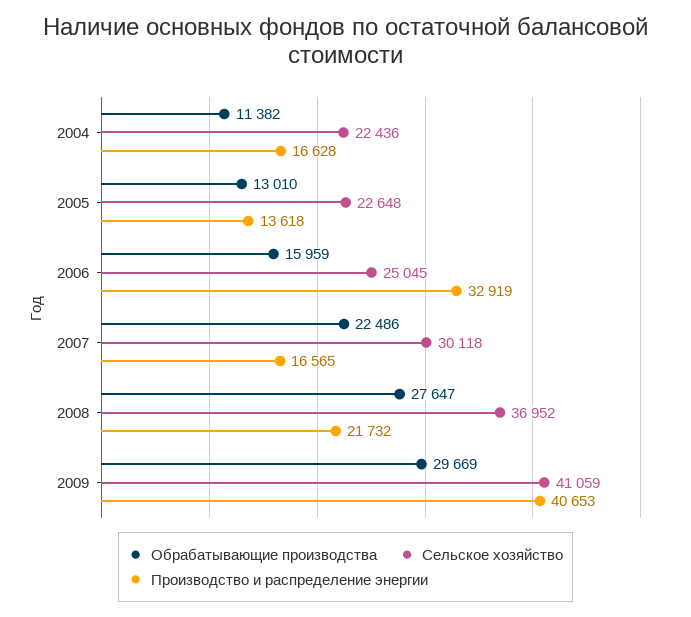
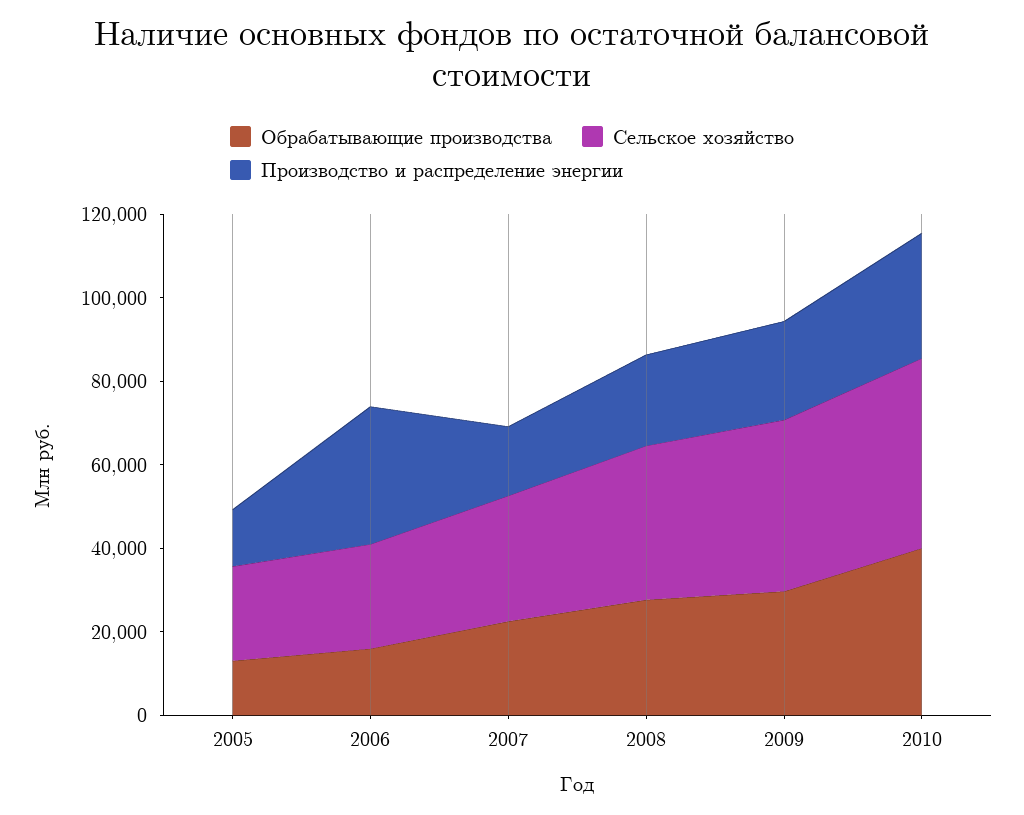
Обрабатывающие производства, 2004: 11382 -> none
Сельское хозяйство, 2004: 22436 -> none
Производство и распределение энергии, 2004: 16628 -> none
Производство и распределение энергии, 2009: 40653 -> 25000
Обрабатывающие производства, 2010: none -> 40000
Сельское хозяйство, 2010: none -> 45000
Производство и распределение энергии, 2010: none -> 30000

